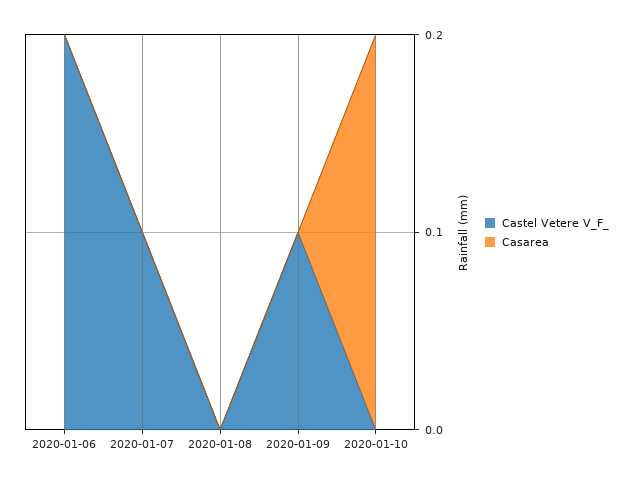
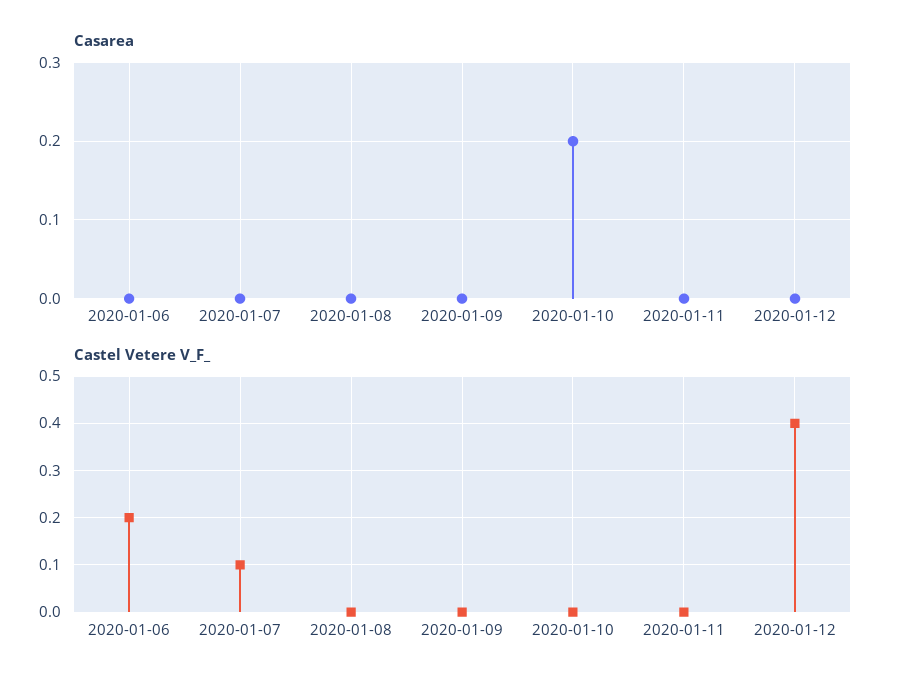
Castel Vetere V_F_, 2020-01-09: 0.1 -> 0
Casarea, 2020-01-11: none -> 0
Casarea, 2020-01-12: none -> 0
Castel Vetere V_F_, 2020-01-11: none -> 0
Castel Vetere V_F_, 2020-01-12: none -> 0.4

